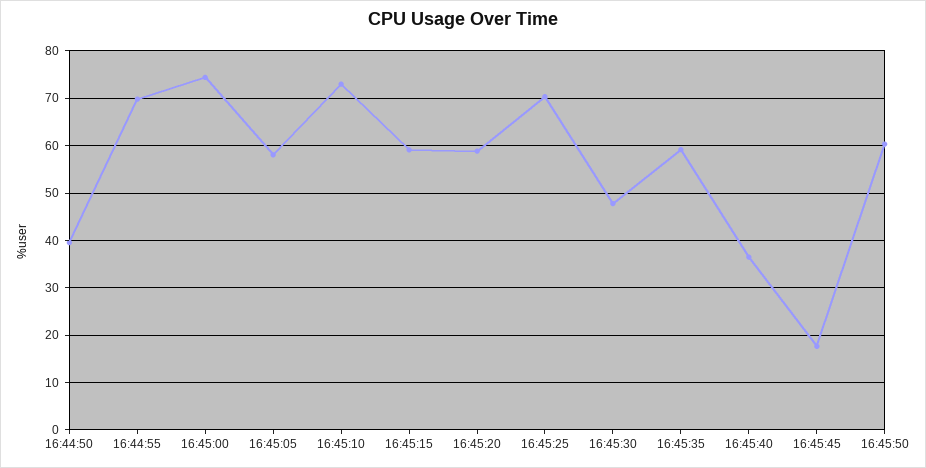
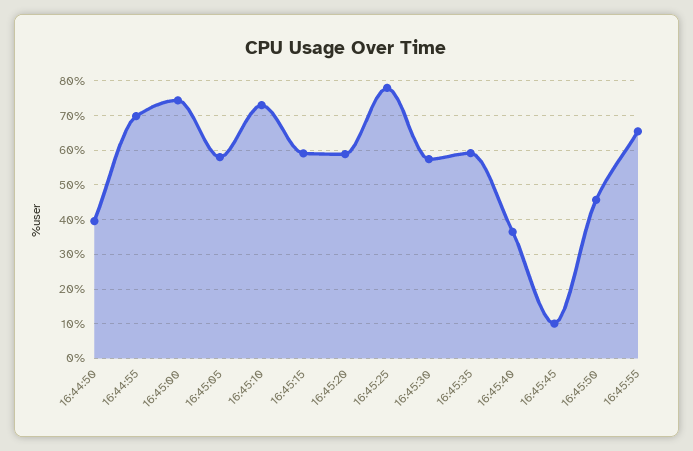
16:45:25: 70 -> 78
16:45:30: 48 -> 58
16:45:45: 18 -> 10
16:45:50: 60 -> 46
16:45:55: none -> 66

